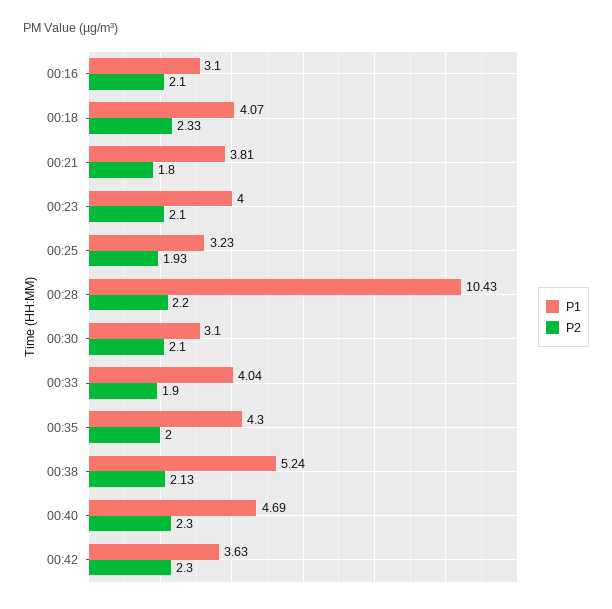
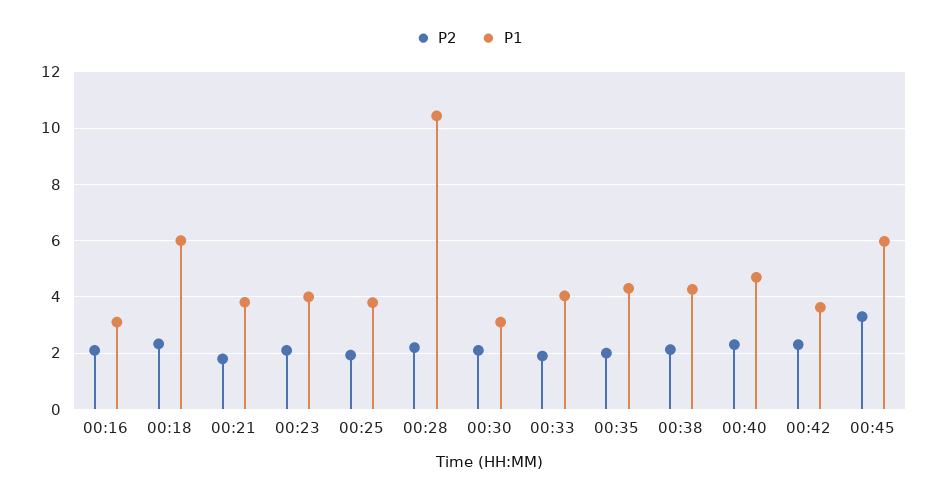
P1, 00:18: 4.07 -> 6
P1, 00:25: 3.23 -> 3.75
P1, 00:38: 5.24 -> 4.25
P2, 00:45: none -> 3.25
P1, 00:45: none -> 6

